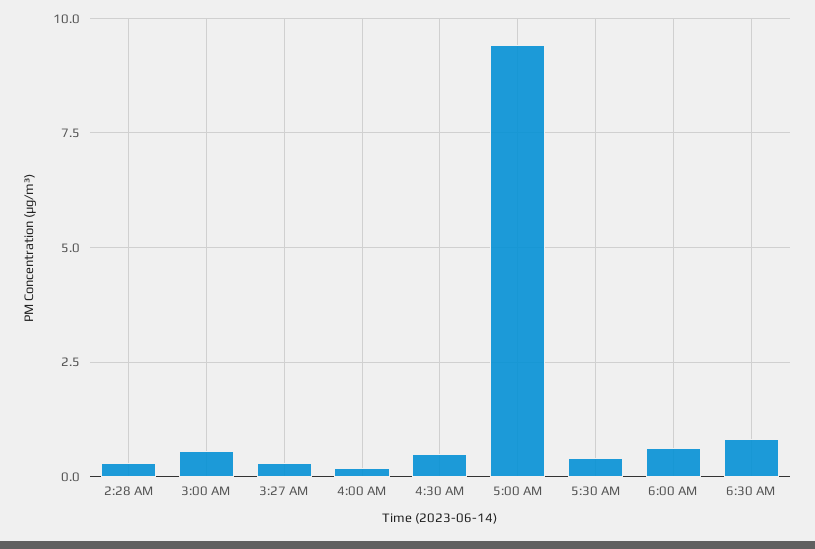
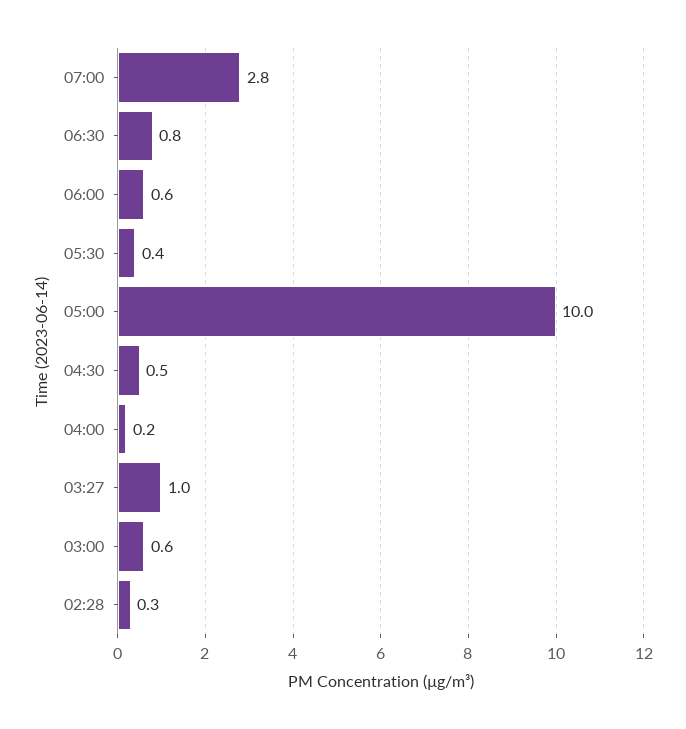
3:27 AM: 0.25 -> 1
5:00 AM: 9.5 -> 10
07:00: none -> 2.8

